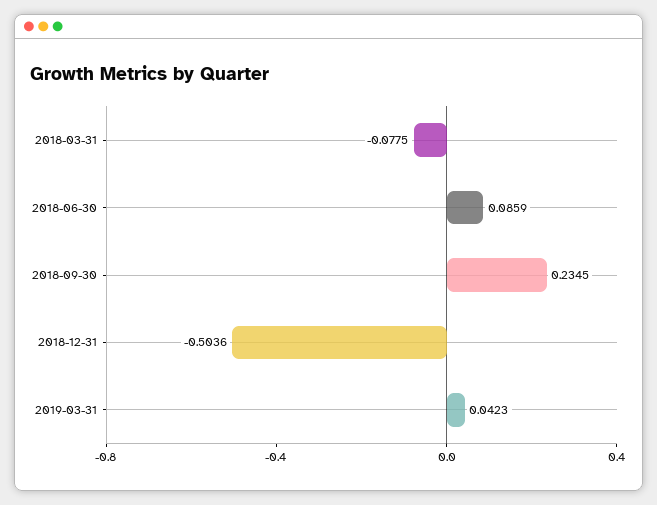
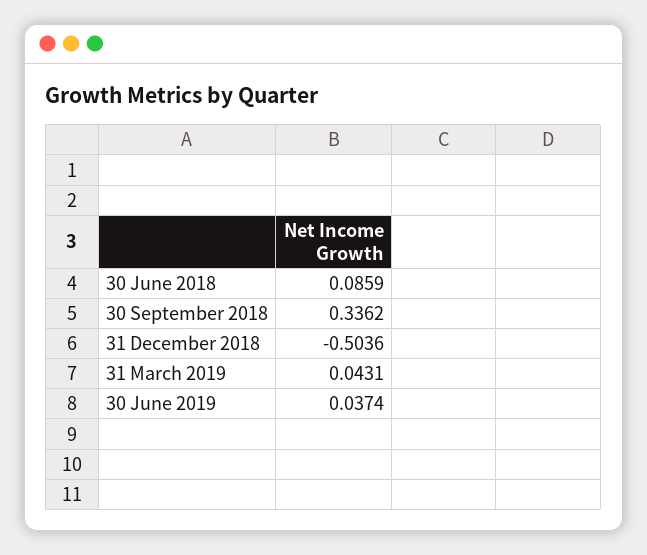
2018-03-31: -0.0775 -> none
2018-09-30: 0.2345 -> 0.3362
2019-03-31: 0.0423 -> 0.0431
30 June 2019: none -> 0.0374

